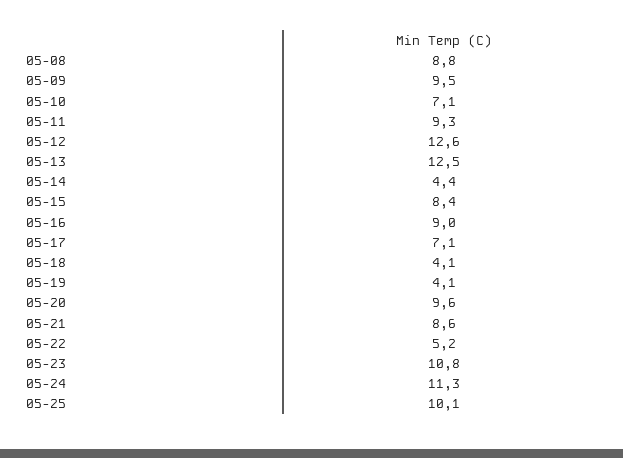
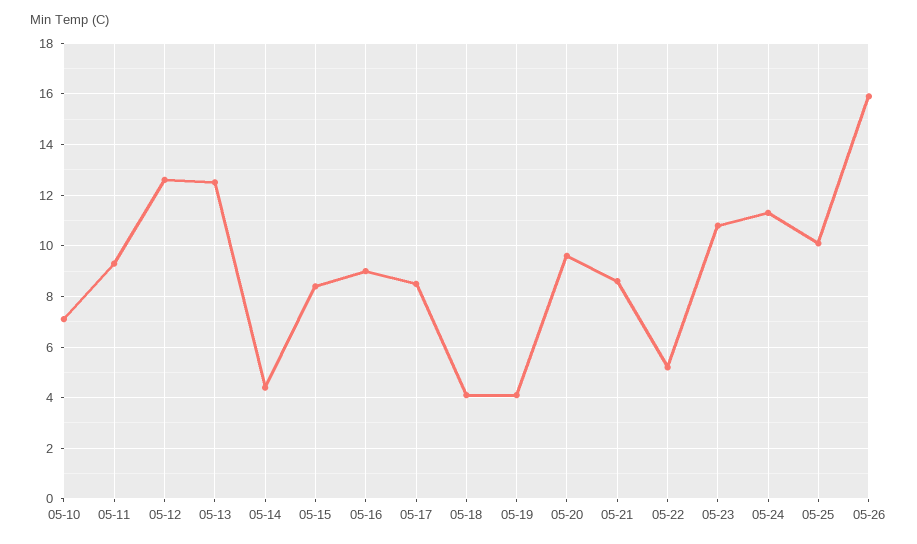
05-08: 8.8 -> none
05-09: 9.5 -> none
05-17: 7.1 -> 8.5
05-26: none -> 16

